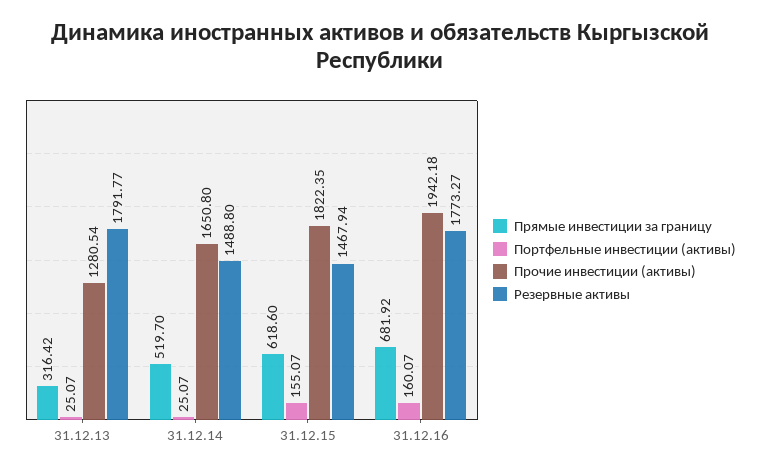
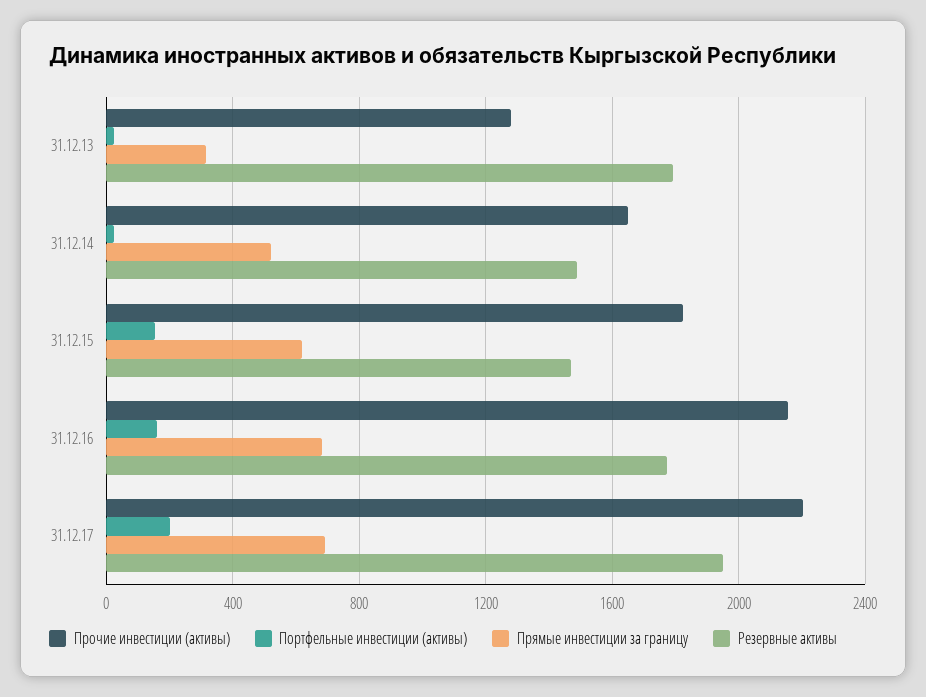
Прочие инвестиции (активы), 31.12.16: 1942.18 -> 2150
Прочие инвестиции (активы), 31.12.17: none -> 2200
Портфельные инвестиции (активы), 31.12.17: none -> 200
Прямые инвестиции за границу, 31.12.17: none -> 700
Резервные активы, 31.12.17: none -> 1950

